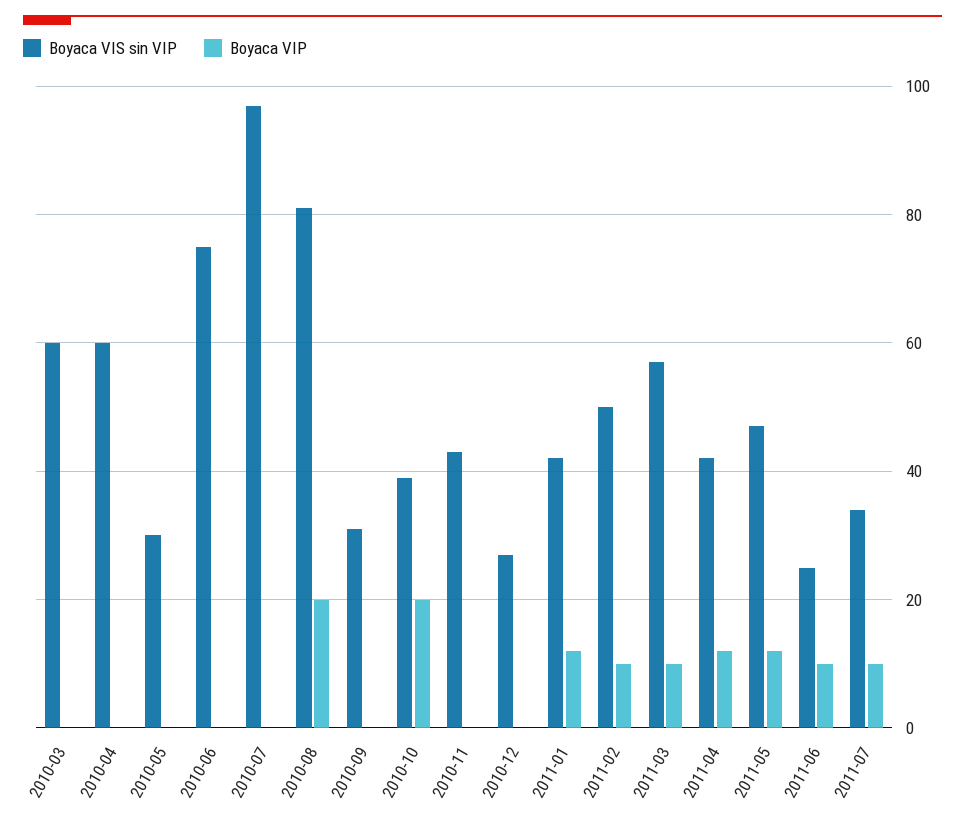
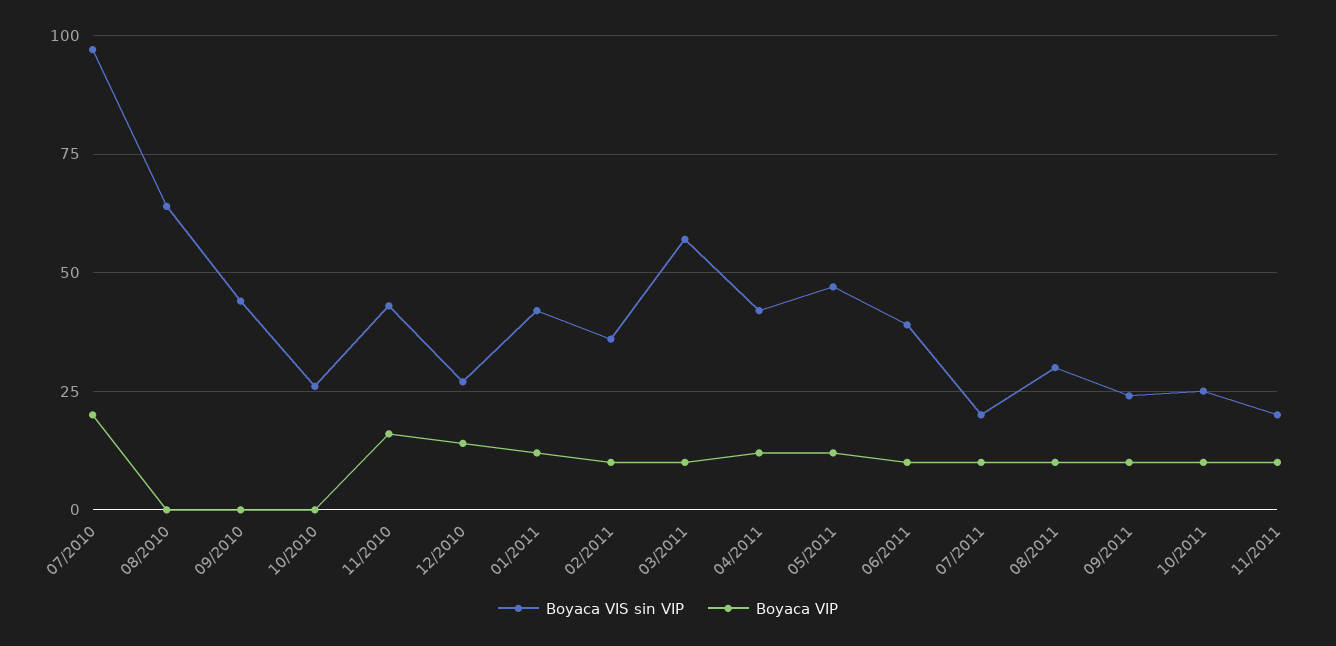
Boyaca VIS sin VIP, 2010-03: 60 -> none
Boyaca VIP, 2010-03: 0 -> none
Boyaca VIS sin VIP, 2010-04: 60 -> none
Boyaca VIP, 2010-04: 0 -> none
Boyaca VIS sin VIP, 2010-05: 30 -> none
Boyaca VIP, 2010-05: 0 -> none
Boyaca VIS sin VIP, 2010-06: 75 -> none
Boyaca VIP, 2010-06: 0 -> none
Boyaca VIP, 2010-07: 0 -> 20
Boyaca VIS sin VIP, 2010-08: 80 -> 65
Boyaca VIP, 2010-08: 20 -> 0
Boyaca VIS sin VIP, 2010-09: 30 -> 45
Boyaca VIS sin VIP, 2010-10: 40 -> 25
Boyaca VIP, 2010-10: 20 -> 0
Boyaca VIP, 2010-11: 0 -> 15
Boyaca VIP, 2010-12: 0 -> 15
Boyaca VIS sin VIP, 2011-02: 50 -> 35
Boyaca VIS sin VIP, 2011-06: 25 -> 40
Boyaca VIS sin VIP, 2011-07: 35 -> 20
Boyaca VIS sin VIP, 08/2011: none -> 30
Boyaca VIP, 08/2011: none -> 10
Boyaca VIS sin VIP, 09/2011: none -> 25
Boyaca VIP, 09/2011: none -> 10
Boyaca VIS sin VIP, 10/2011: none -> 25
Boyaca VIP, 10/2011: none -> 10
Boyaca VIS sin VIP, 11/2011: none -> 20
Boyaca VIP, 11/2011: none -> 10

